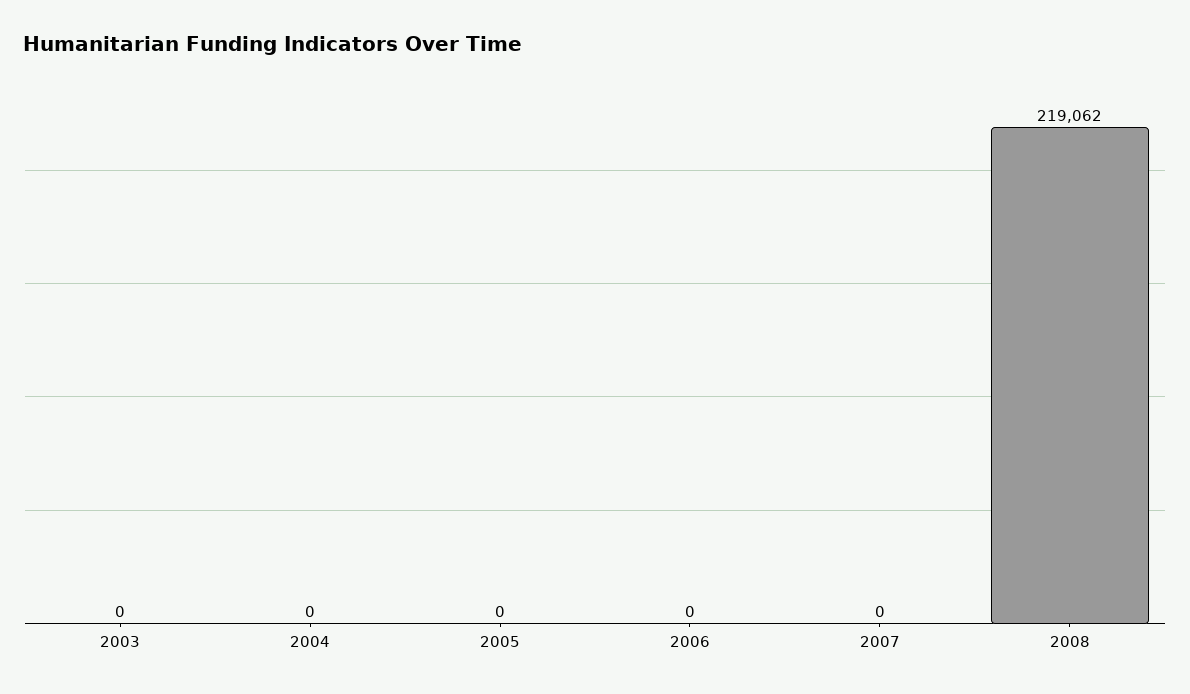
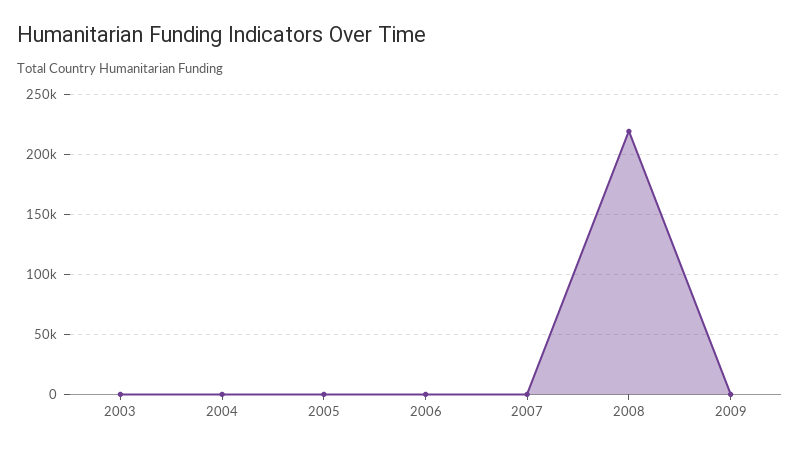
2009: none -> 0

